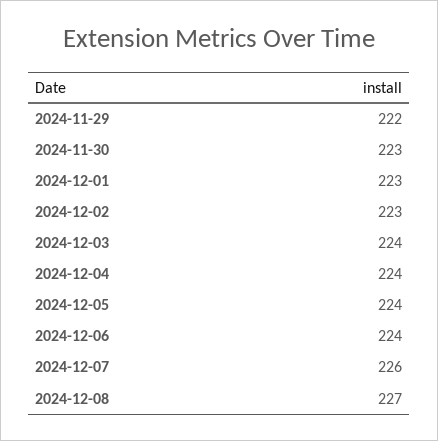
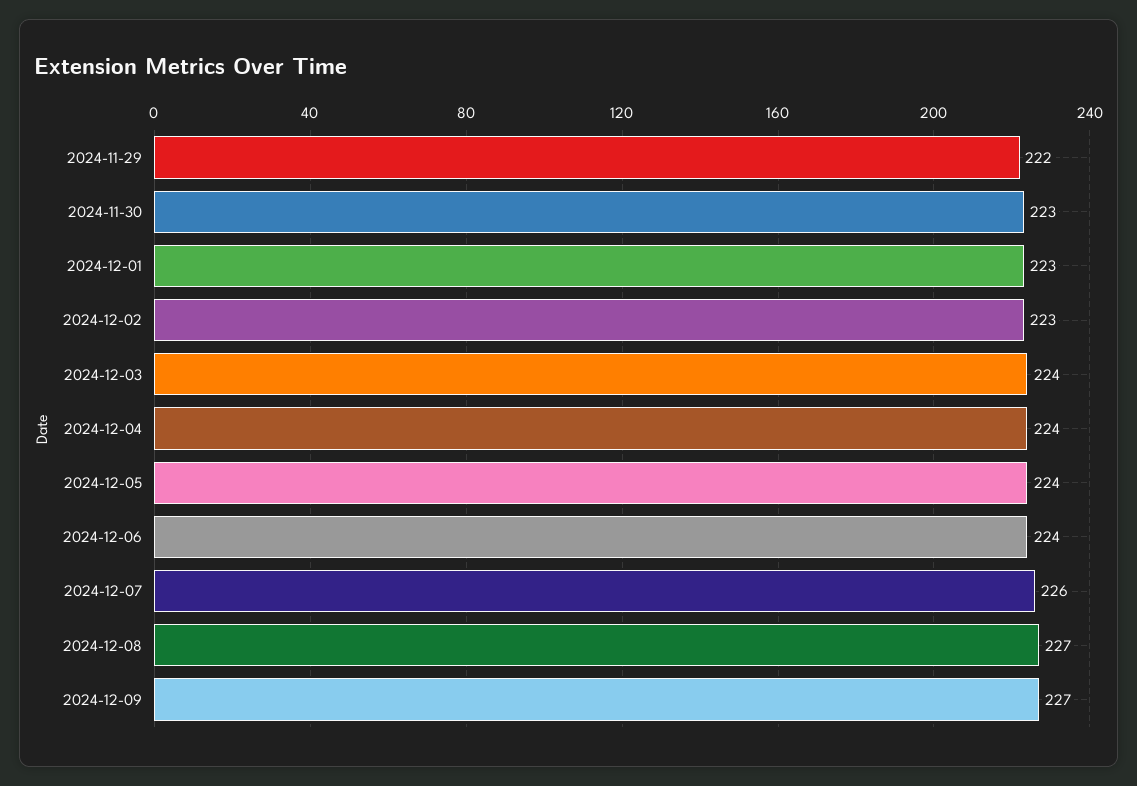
2024-12-09: none -> 227

